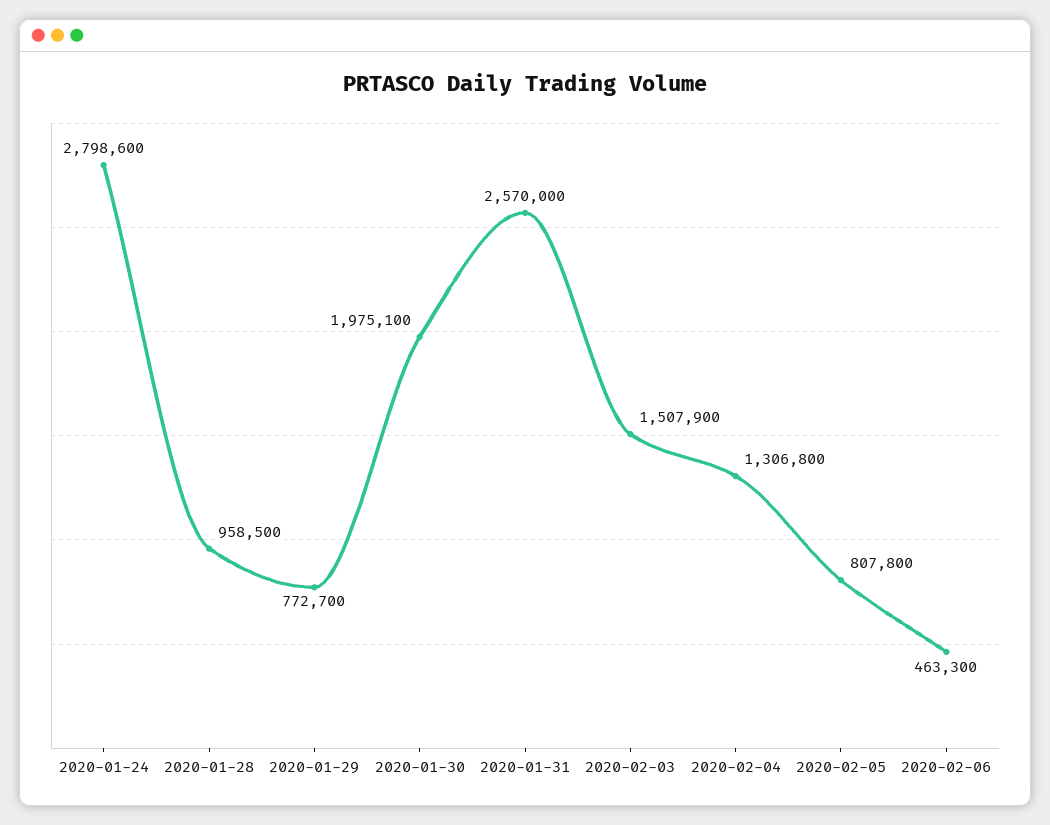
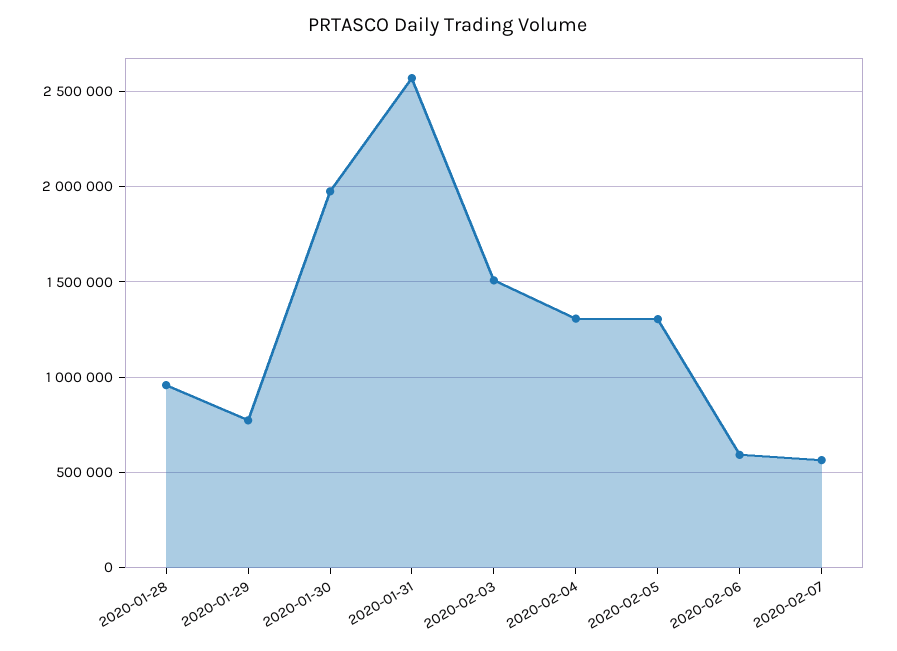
2020-01-24: 2798600 -> none
2020-02-05: 807800 -> 1300000
2020-02-06: 463300 -> 600000
2020-02-07: none -> 550000

